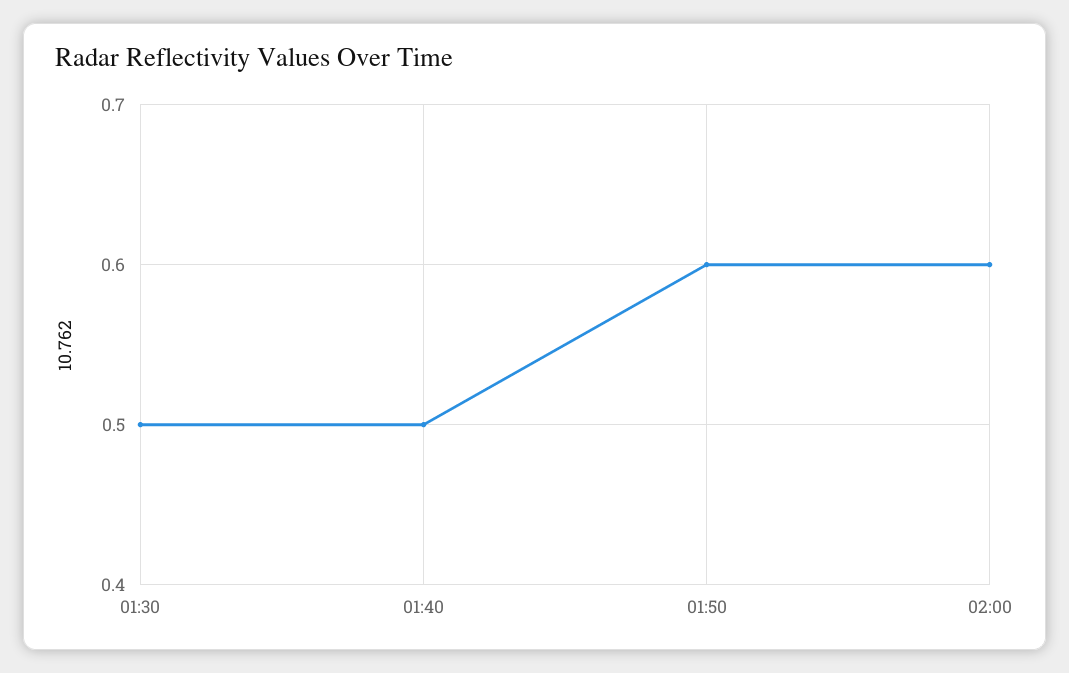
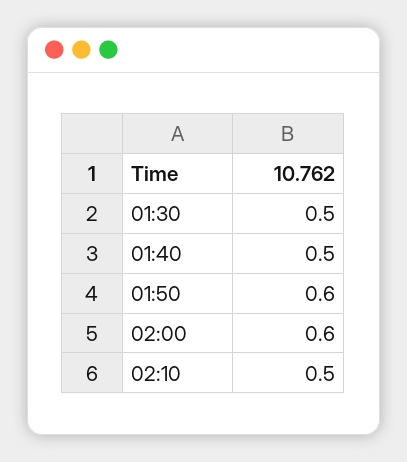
02:10: none -> 0.5

